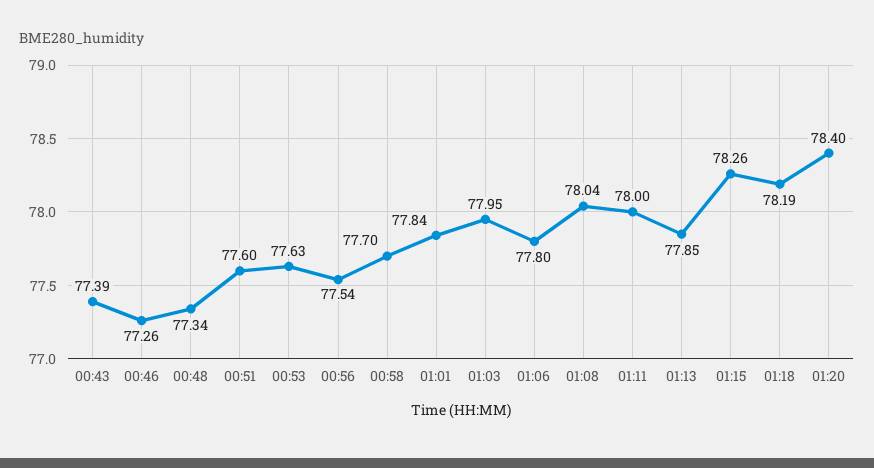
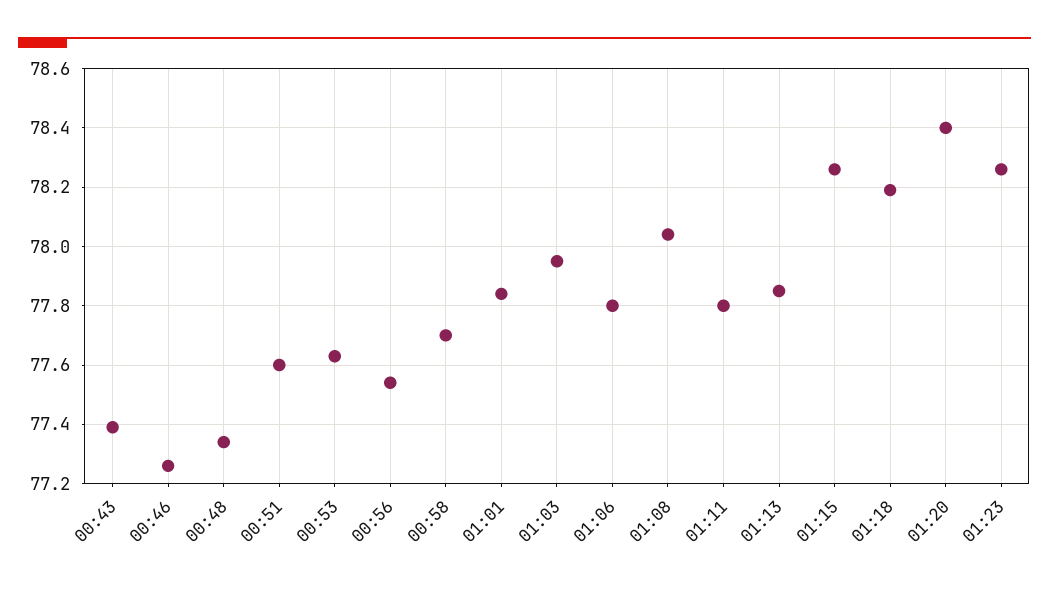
01:11: 78 -> 77.8
01:23: none -> 78.25

